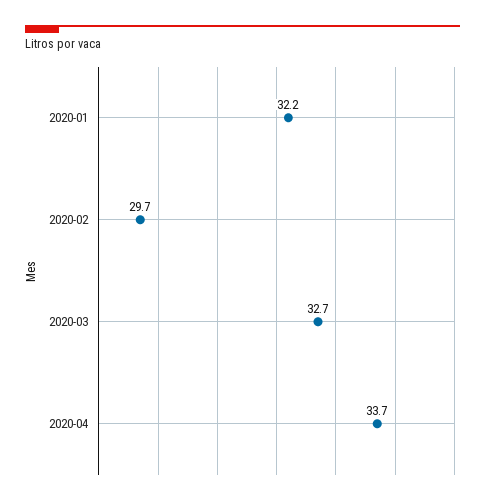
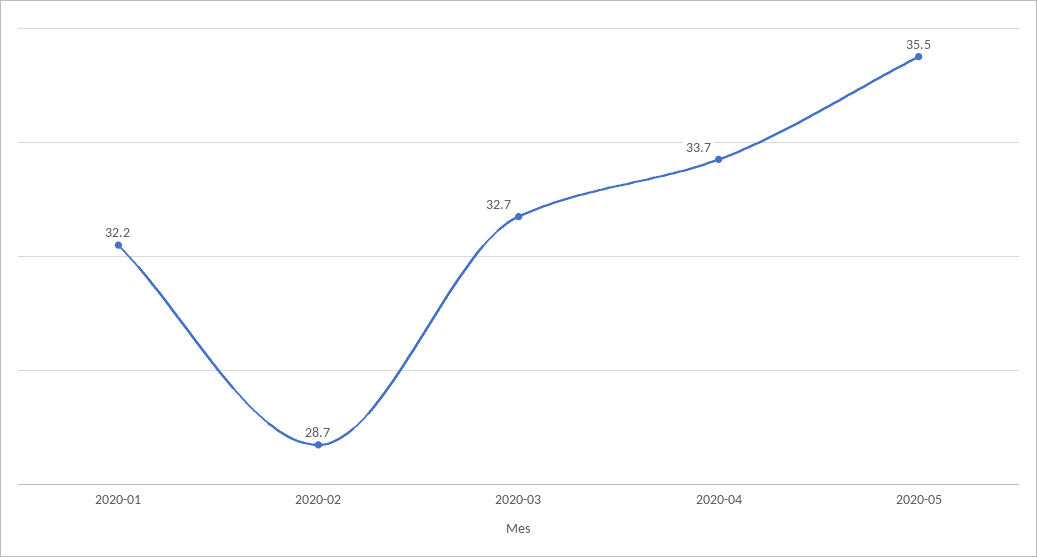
2020-02: 29.7 -> 28.7
2020-05: none -> 35.5

